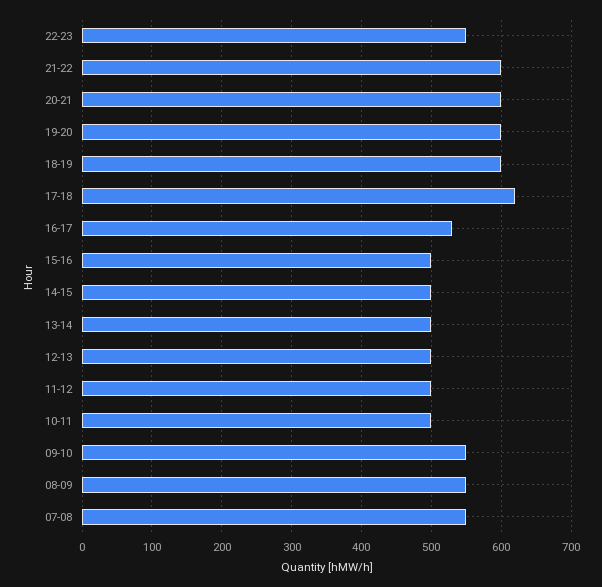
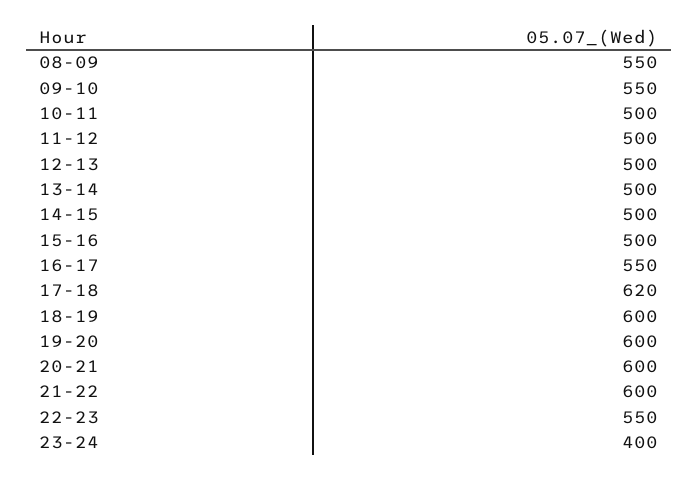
16-17: 530 -> 550
07-08: 550 -> none
23-24: none -> 400

